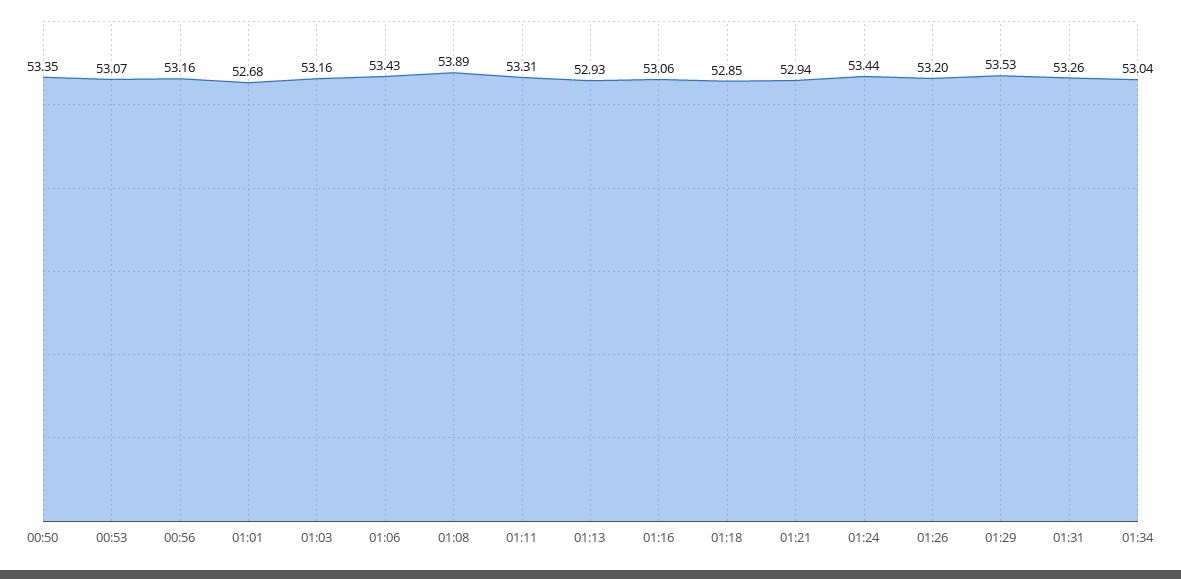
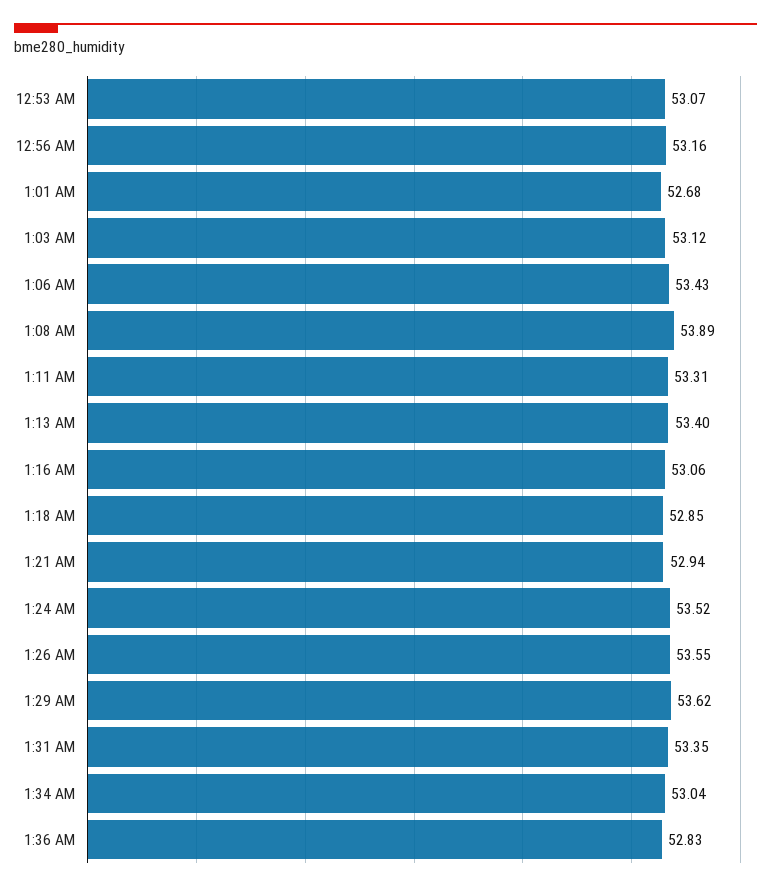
00:50: 53.35 -> none
01:03: 53.16 -> 53.12
01:13: 52.93 -> 53.4
01:24: 53.44 -> 53.52
01:26: 53.2 -> 53.55
01:29: 53.53 -> 53.62
01:31: 53.26 -> 53.35
1:36 AM: none -> 52.83

